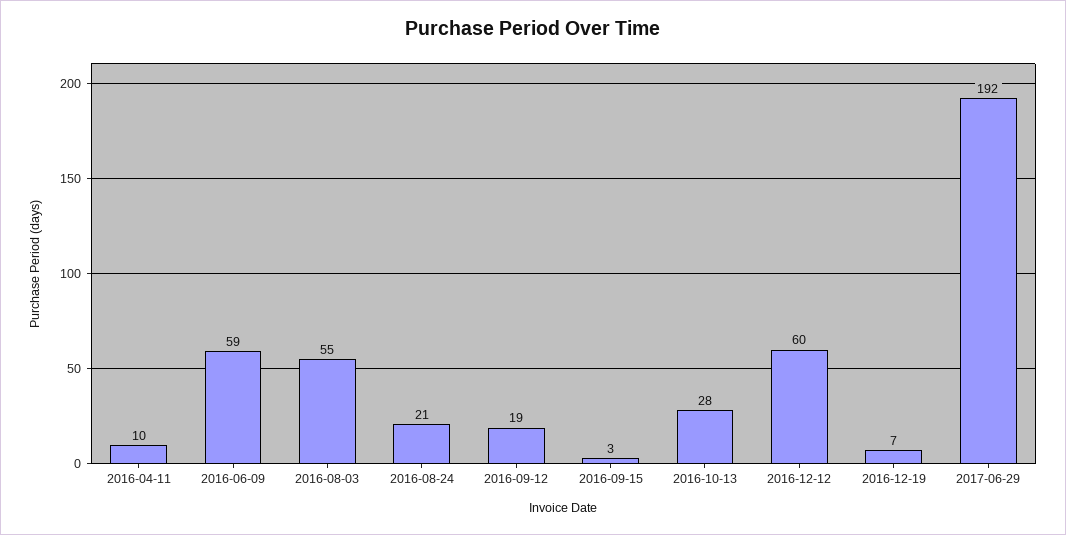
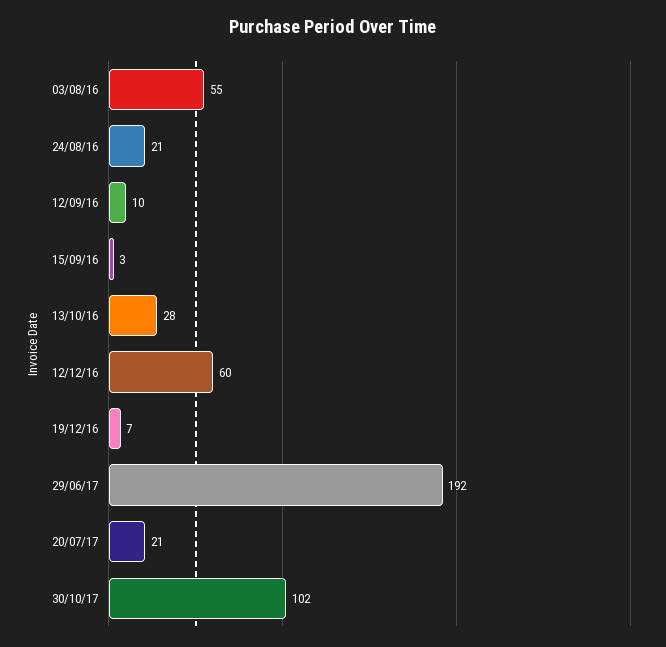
2016-04-11: 10 -> none
2016-06-09: 59 -> none
2016-09-12: 19 -> 10
20/07/17: none -> 21
30/10/17: none -> 102

